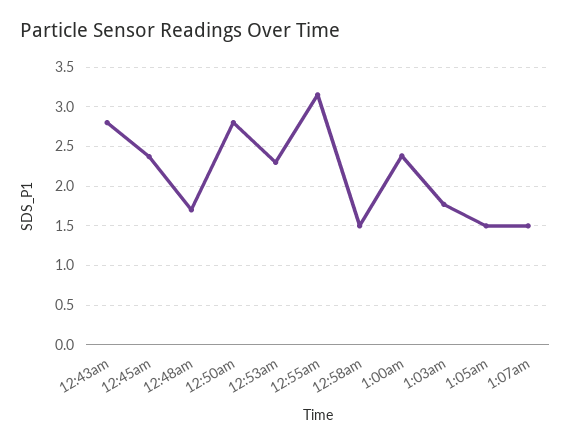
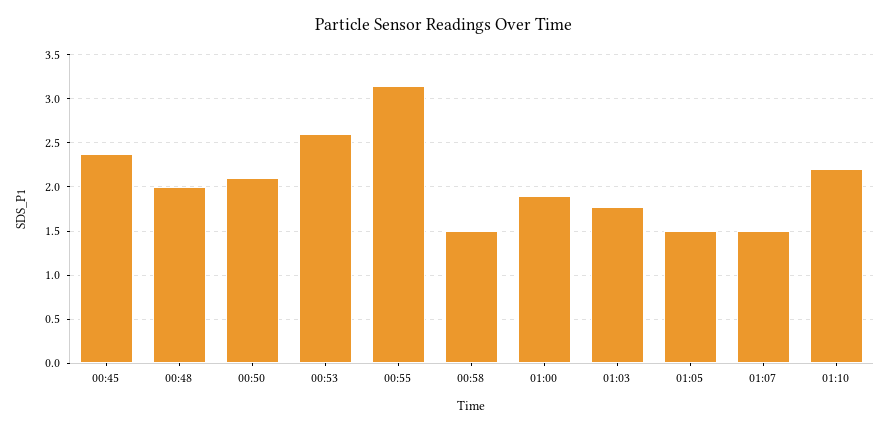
12:43am: 2.8 -> none
12:48am: 1.7 -> 2
12:50am: 2.8 -> 2.1
12:53am: 2.3 -> 2.6
1:00am: 2.4 -> 1.9
01:10: none -> 2.2

